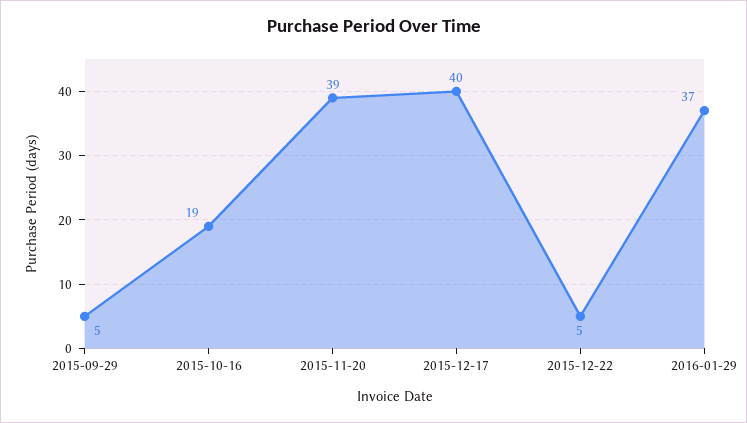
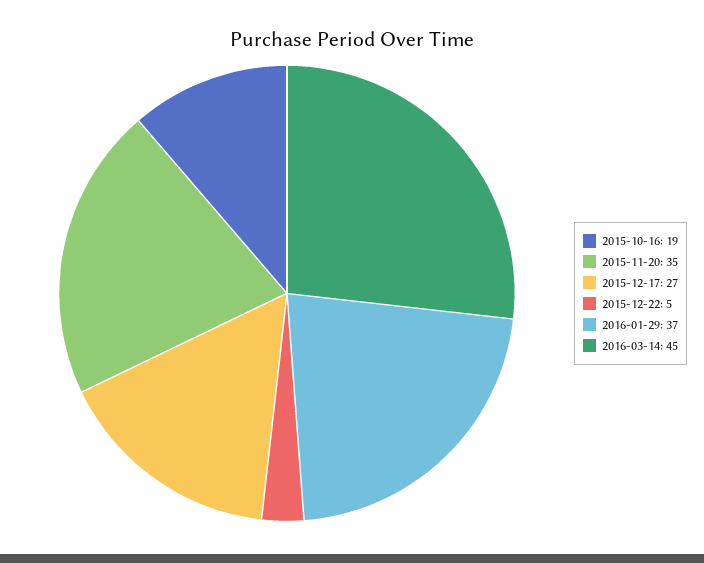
2015-09-29: 5 -> none
2015-11-20: 39 -> 35
2015-12-17: 40 -> 27
2016-03-14: none -> 45

